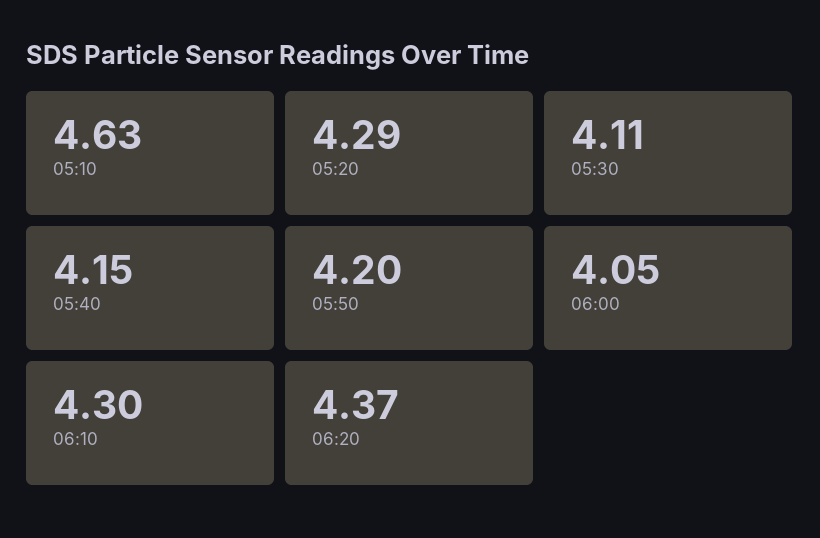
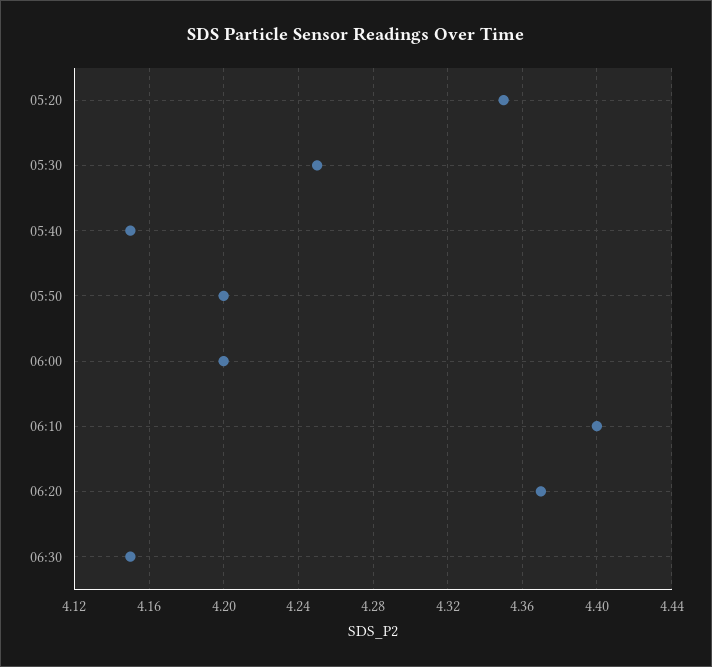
05:10: 4.63 -> none
05:20: 4.29 -> 4.35
05:30: 4.11 -> 4.25
06:00: 4.05 -> 4.2
06:10: 4.3 -> 4.4
06:30: none -> 4.15

